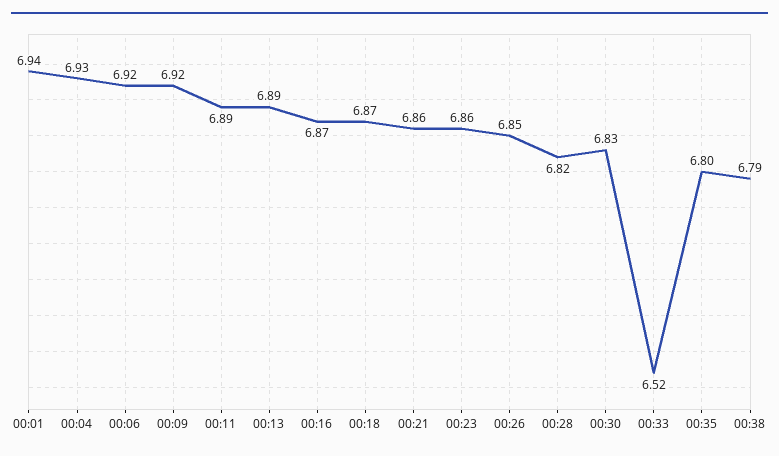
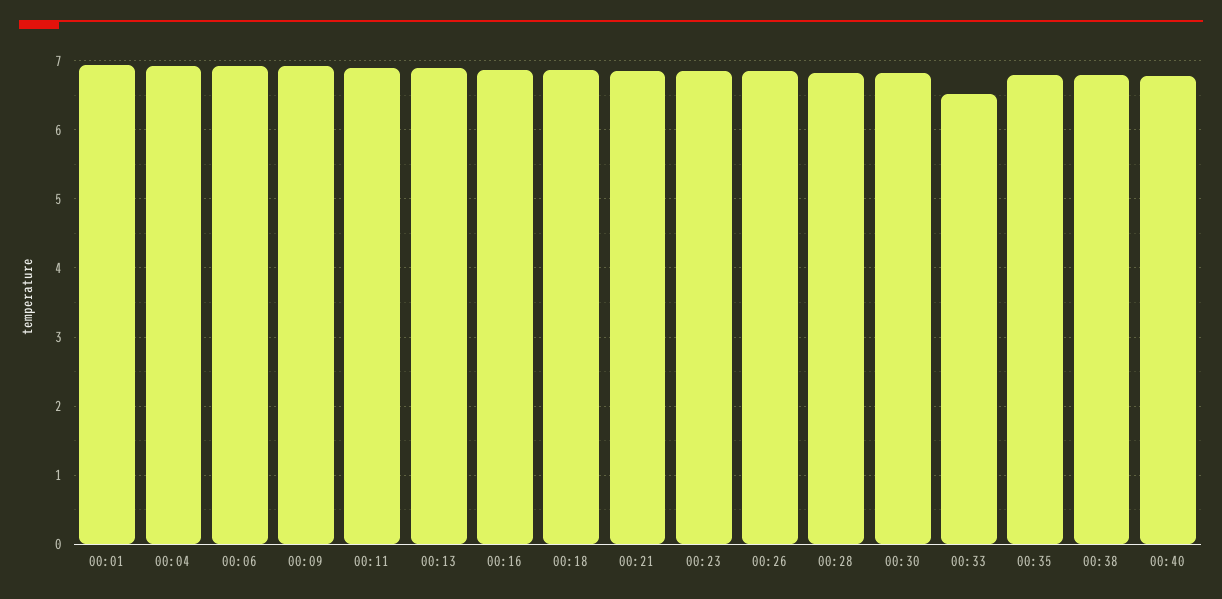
00:40: none -> 6.8

